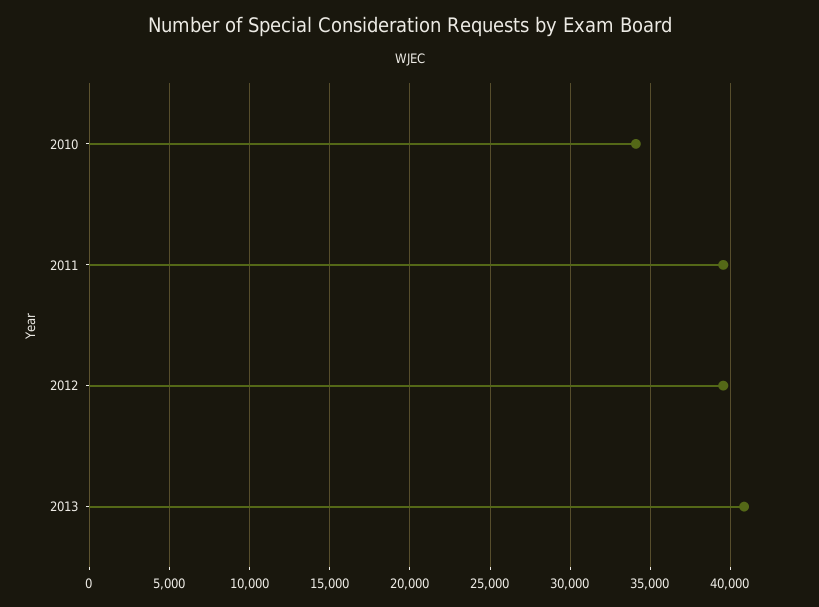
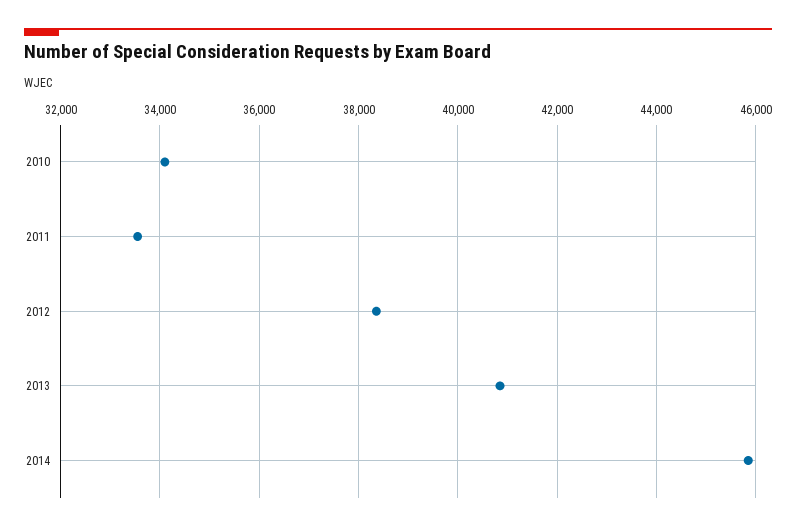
2011: 39500 -> 33600
2012: 39500 -> 38400
2014: none -> 45800

